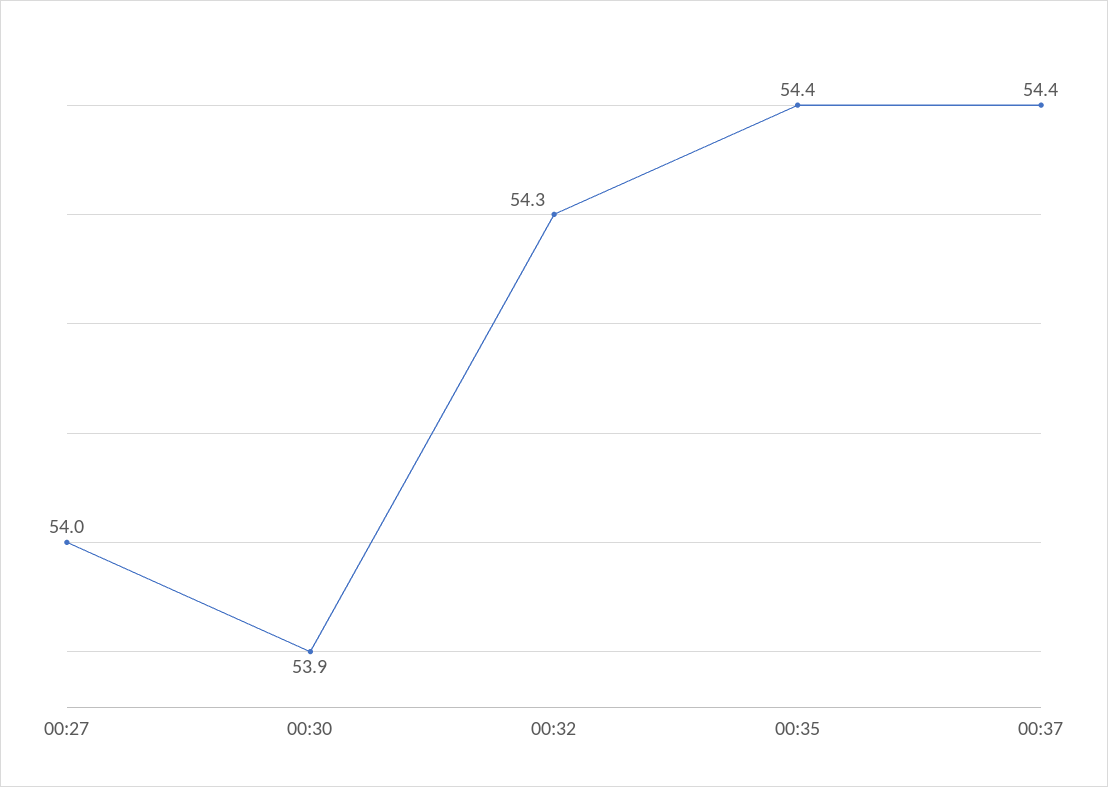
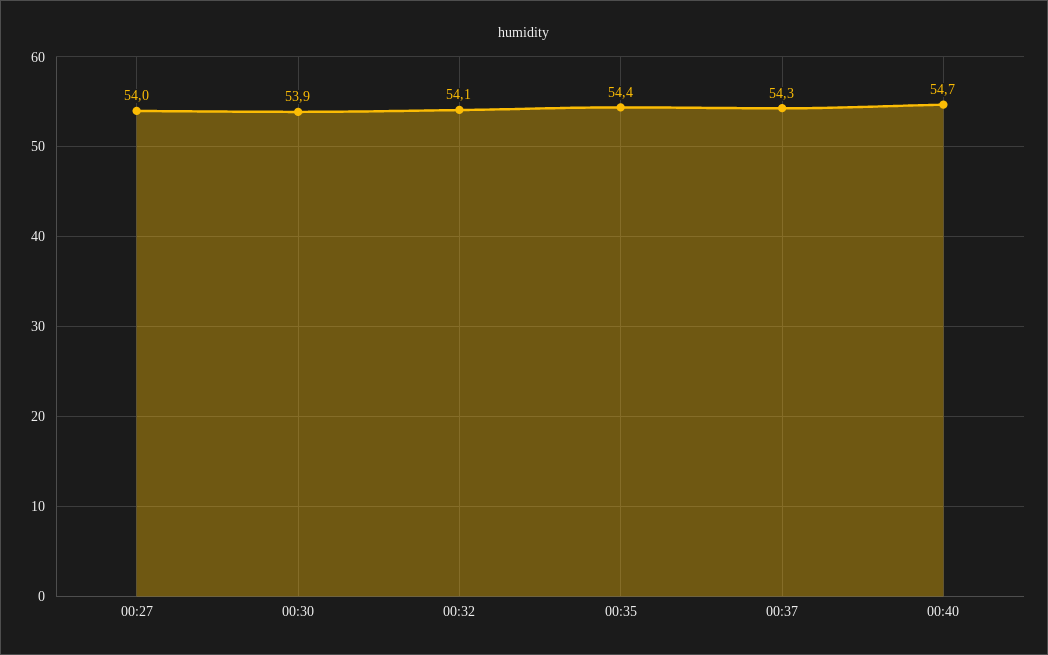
00:32: 54.3 -> 54.1
00:37: 54.4 -> 54.3
00:40: none -> 54.7

